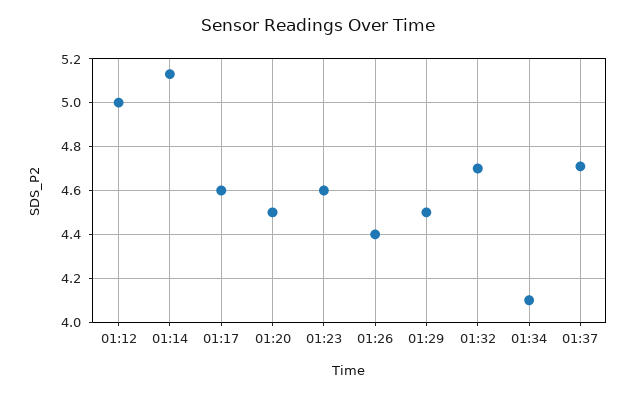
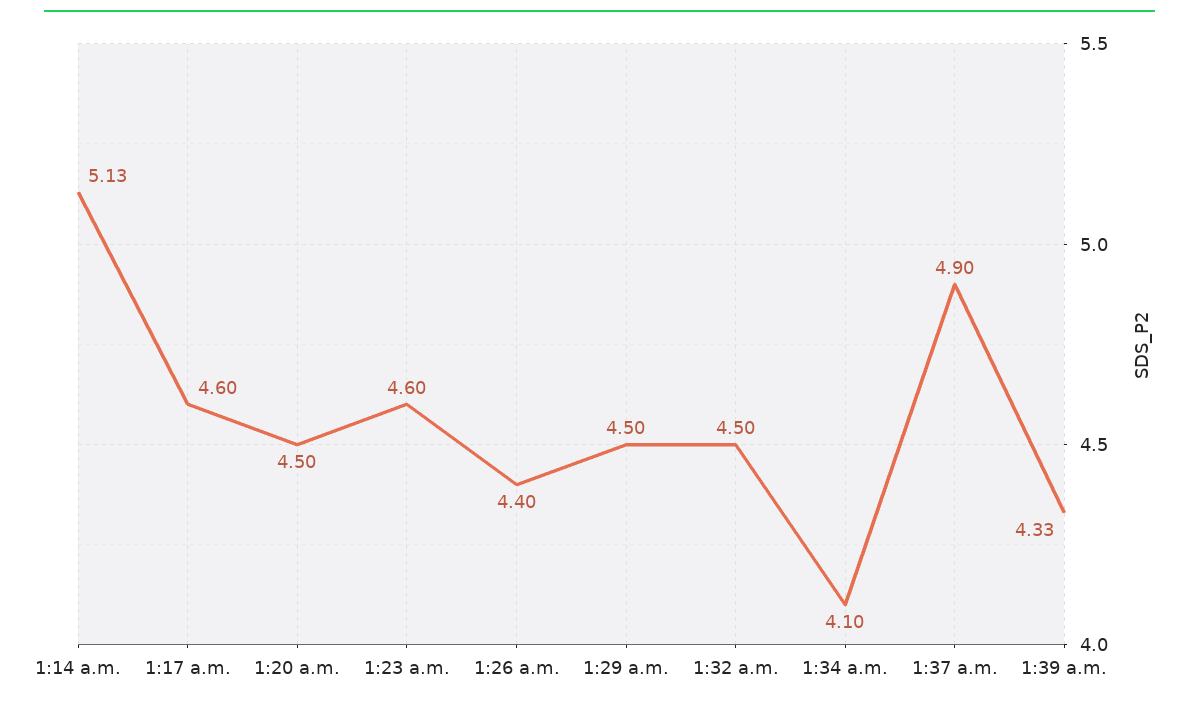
01:12: 5 -> none
01:32: 4.7 -> 4.5
01:37: 4.7 -> 4.9
1:39 a.m.: none -> 4.33

